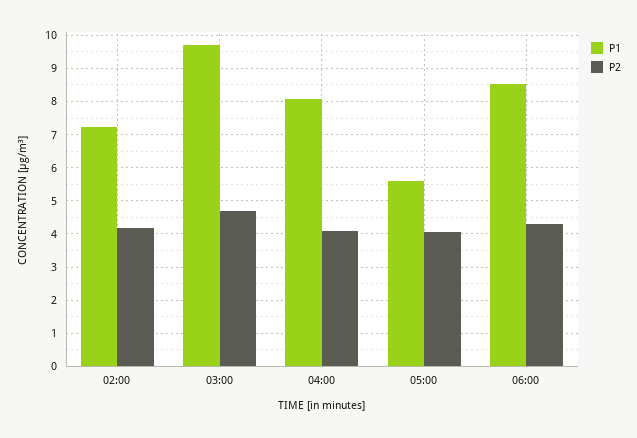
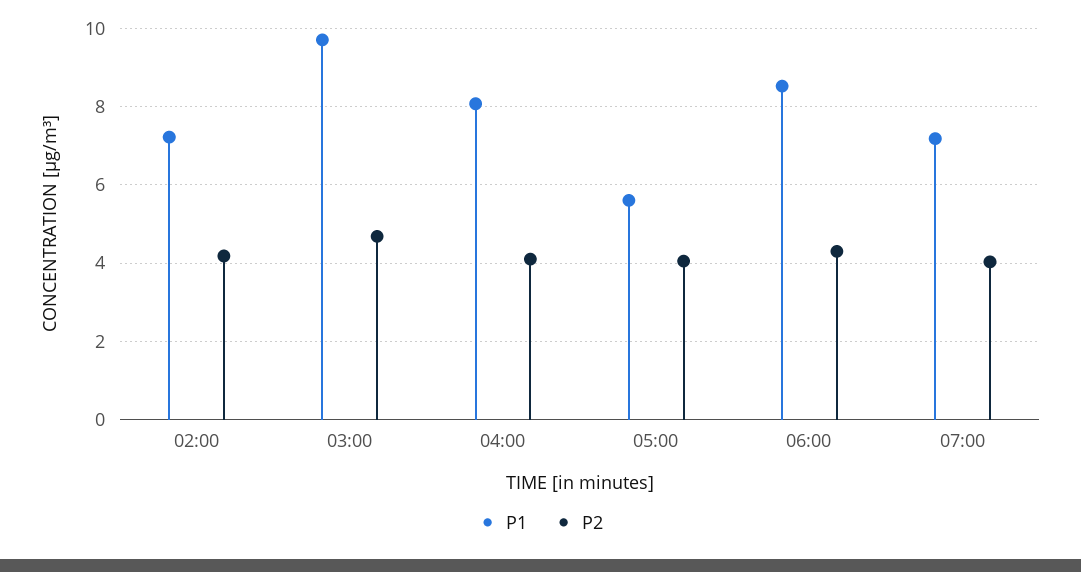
P1, 07:00: none -> 7.2
P2, 07:00: none -> 4

